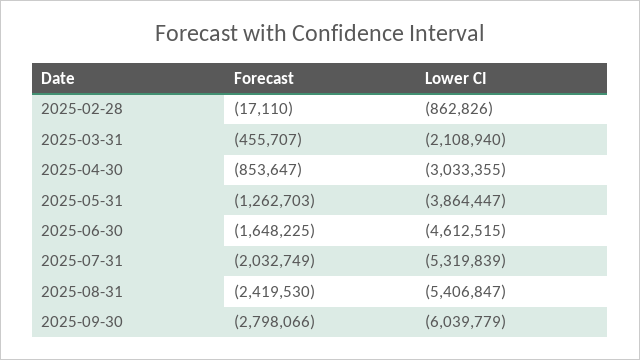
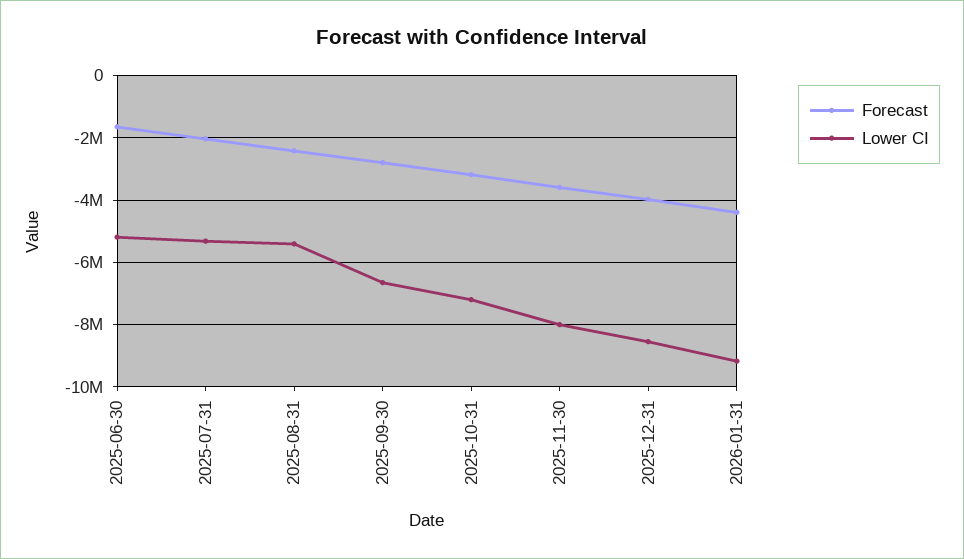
Forecast, 2025-02-28: -17110 -> none
Lower CI, 2025-02-28: -862826 -> none
Forecast, 2025-03-31: -455707 -> none
Lower CI, 2025-03-31: -2108940 -> none
Forecast, 2025-04-30: -853647 -> none
Lower CI, 2025-04-30: -3033355 -> none
Forecast, 2025-05-31: -1262703 -> none
Lower CI, 2025-05-31: -3864447 -> none
Lower CI, 2025-06-30: -4612515 -> -5200000
Lower CI, 2025-09-30: -6039779 -> -6600000
Forecast, 2025-10-31: none -> -3200000
Lower CI, 2025-10-31: none -> -7200000
Forecast, 2025-11-30: none -> -3600000
Lower CI, 2025-11-30: none -> -8000000
Forecast, 2025-12-31: none -> -4000000
Lower CI, 2025-12-31: none -> -8600000
Forecast, 2026-01-31: none -> -4400000
Lower CI, 2026-01-31: none -> -9200000

